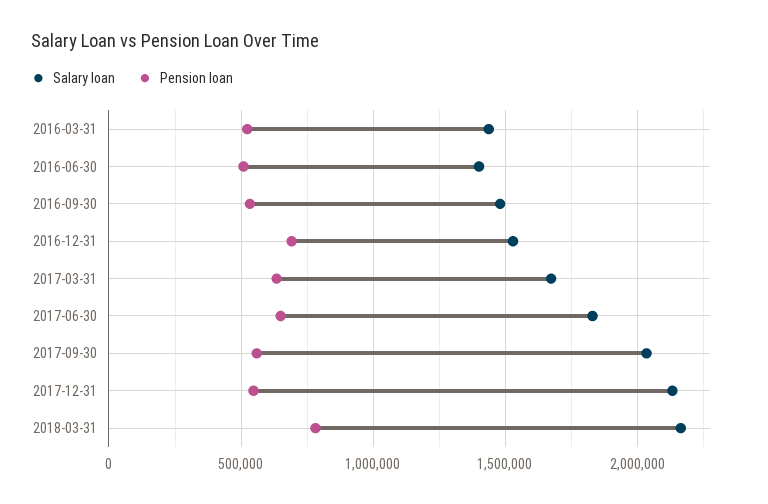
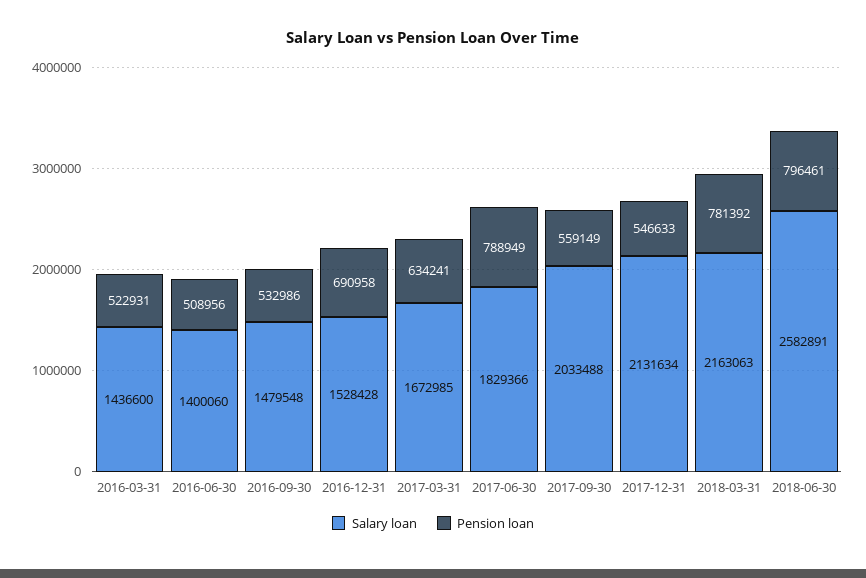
Pension loan, 2017-06-30: 650000 -> 788949
Salary loan, 2018-06-30: none -> 2582891
Pension loan, 2018-06-30: none -> 796461

